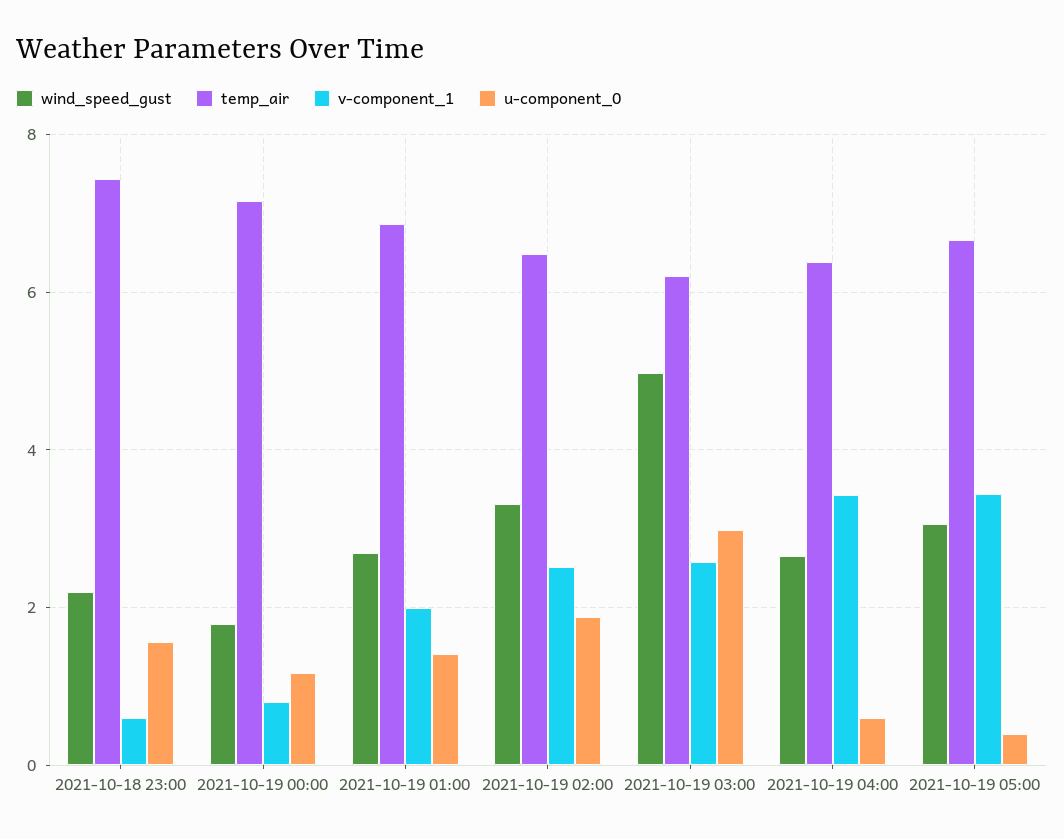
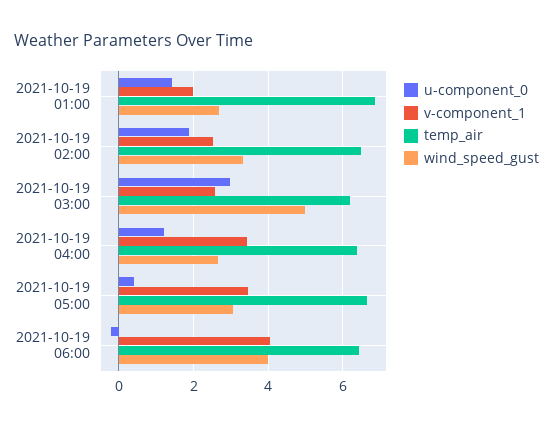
wind_speed_gust, 2021-10-18 23:00: 2.2 -> none
temp_air, 2021-10-18 23:00: 7.4 -> none
v-component_1, 2021-10-18 23:00: 0.6 -> none
u-component_0, 2021-10-18 23:00: 1.6 -> none
wind_speed_gust, 2021-10-19 00:00: 1.8 -> none
temp_air, 2021-10-19 00:00: 7.2 -> none
v-component_1, 2021-10-19 00:00: 0.8 -> none
u-component_0, 2021-10-19 00:00: 1.2 -> none
u-component_0, 2021-10-19 04:00: 0.6 -> 1.2
u-component_0, 2021-10-19 06:00: none -> -0.2
v-component_1, 2021-10-19 06:00: none -> 4
temp_air, 2021-10-19 06:00: none -> 6.4
wind_speed_gust, 2021-10-19 06:00: none -> 4

